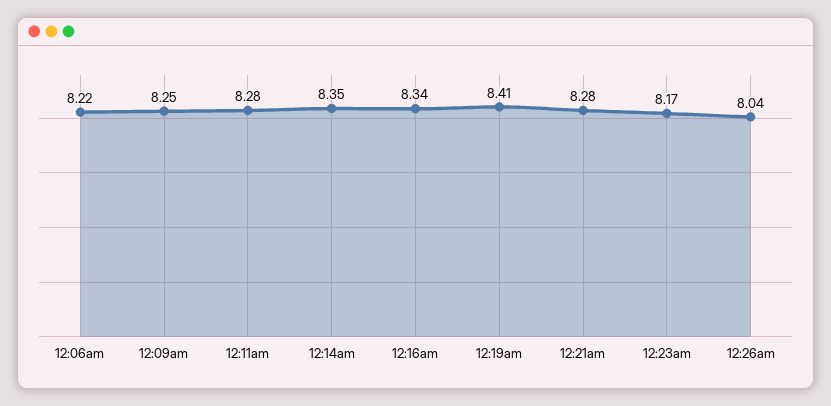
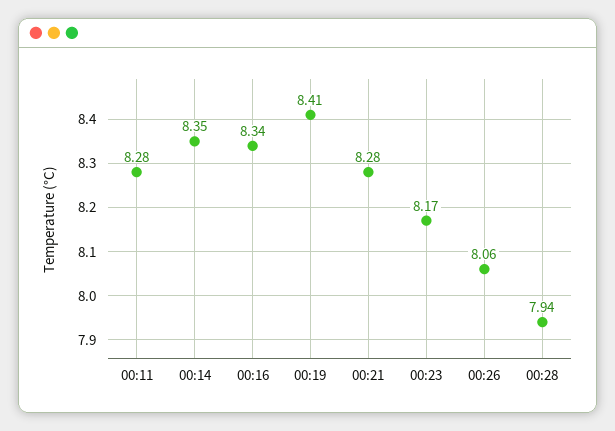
12:06am: 8.22 -> none
12:09am: 8.25 -> none
12:26am: 8.04 -> 8.06
00:28: none -> 7.94

